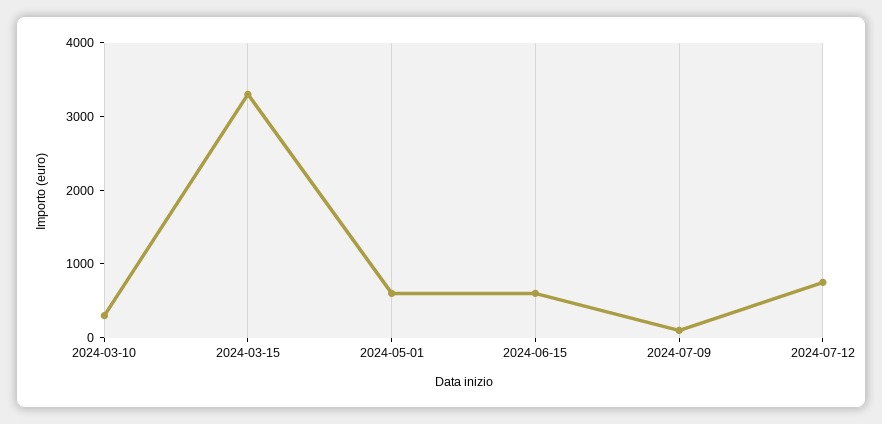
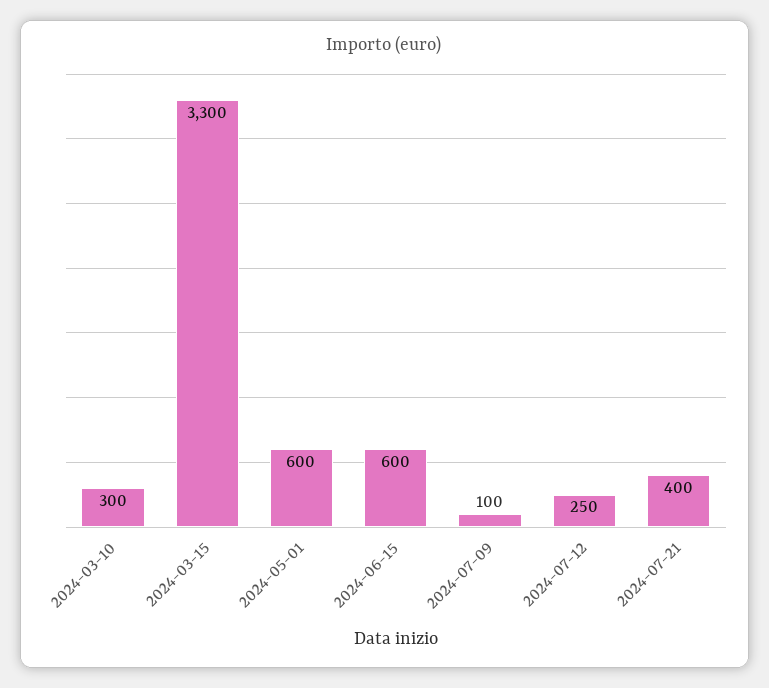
2024-07-12: 800 -> 250
2024-07-21: none -> 400

